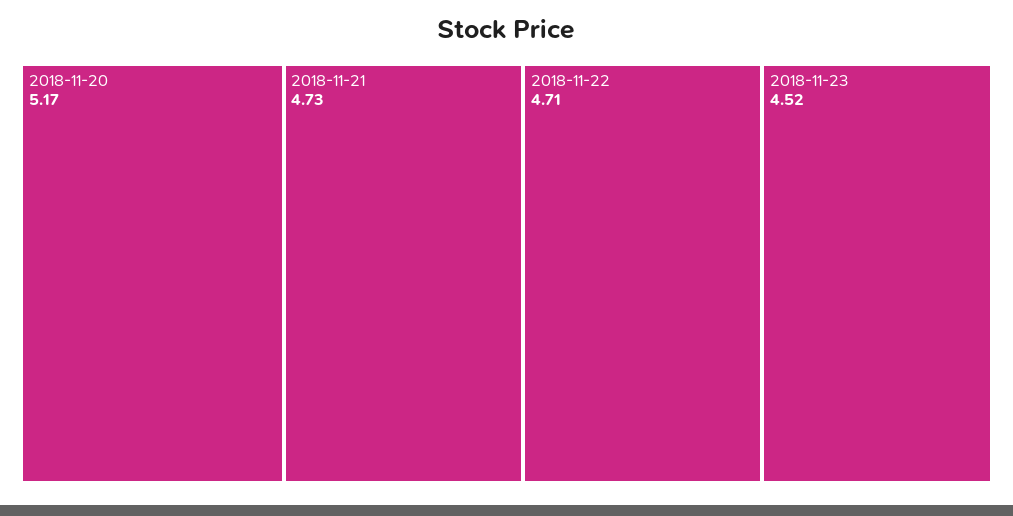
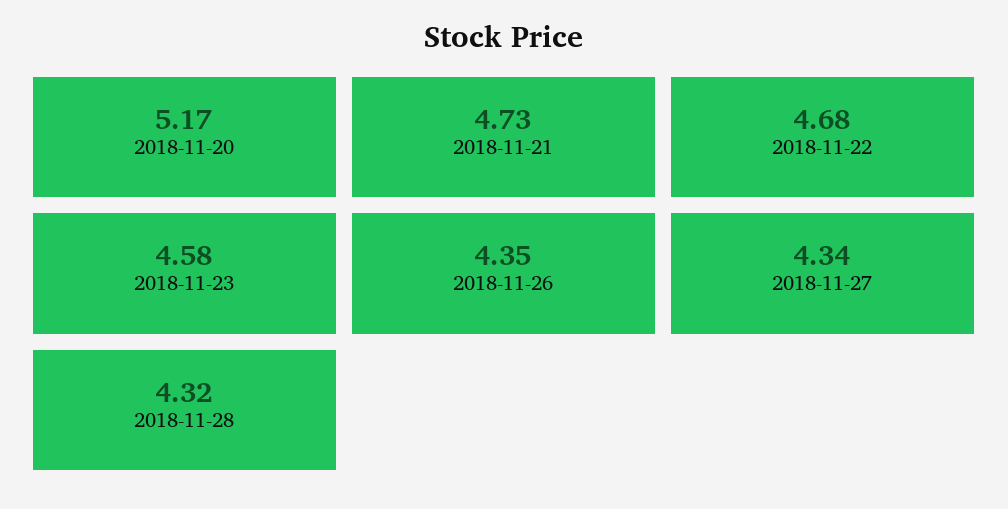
2018-11-22: 4.71 -> 4.68
2018-11-23: 4.52 -> 4.58
2018-11-26: none -> 4.35
2018-11-27: none -> 4.34
2018-11-28: none -> 4.32

